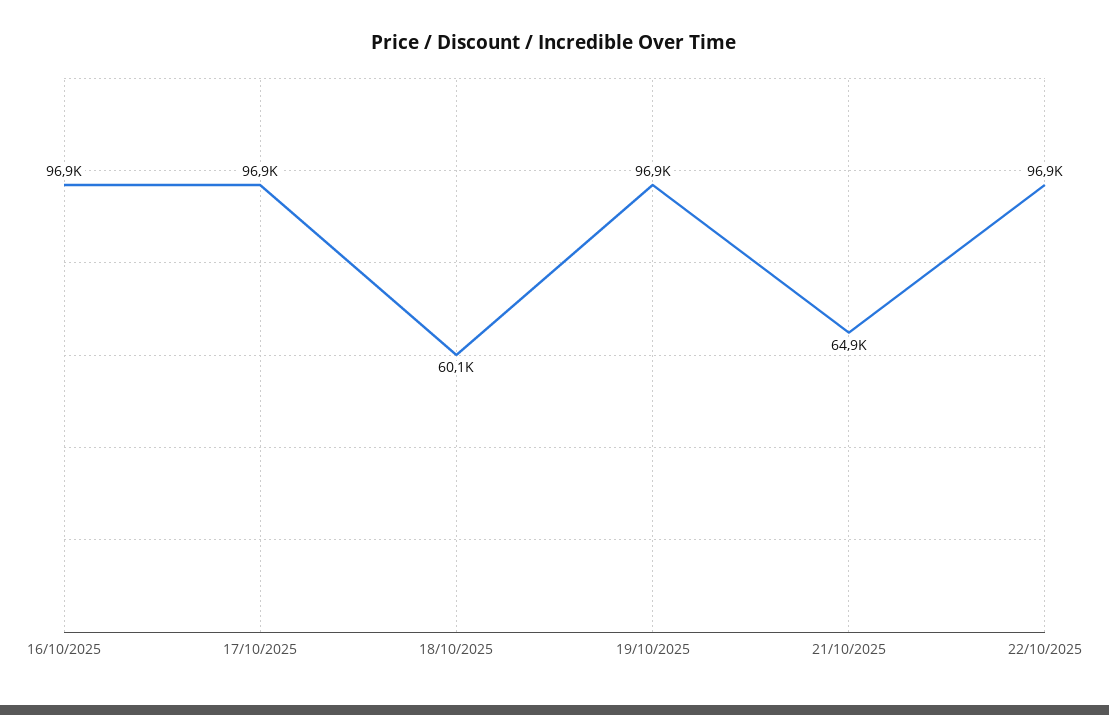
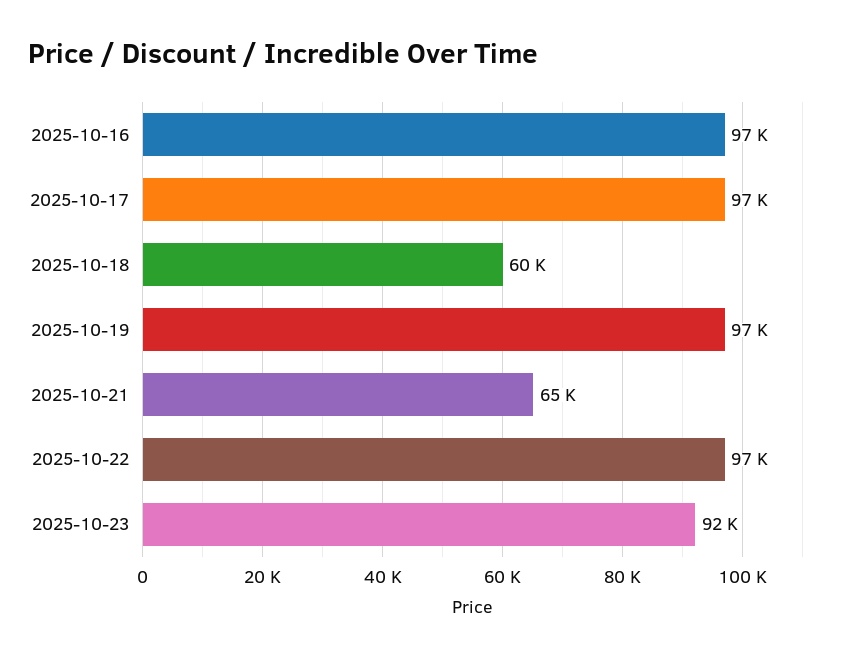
2025-10-23: none -> 92000

